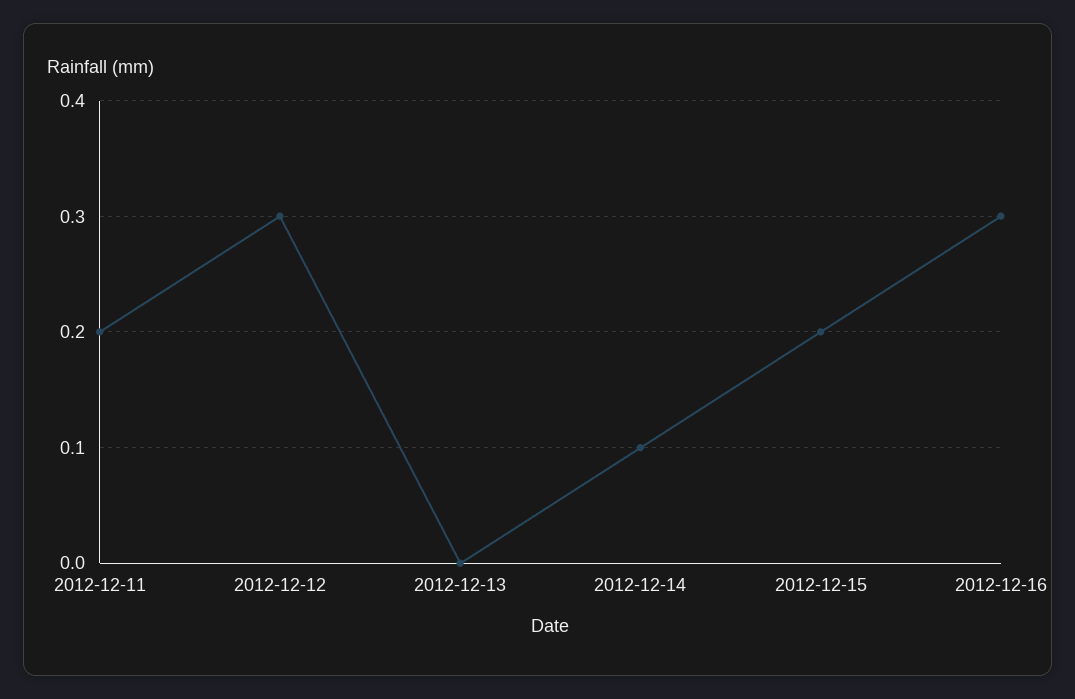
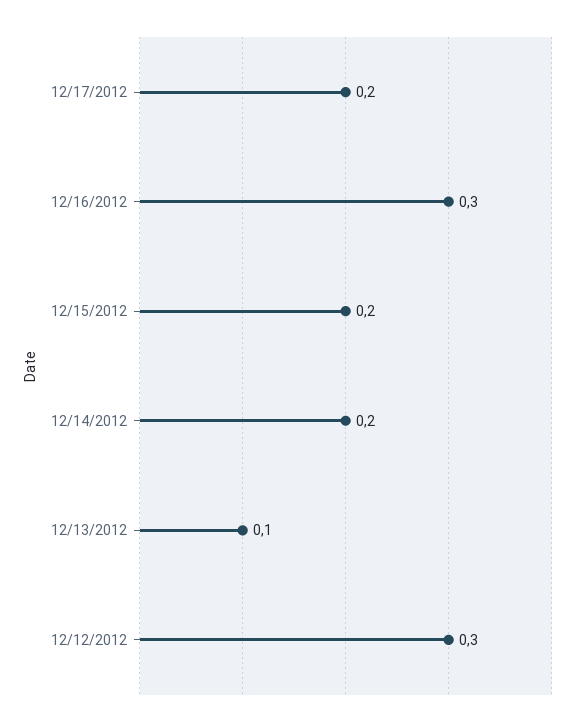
2012-12-11: 0.2 -> none
2012-12-13: 0 -> 0.1
2012-12-14: 0.1 -> 0.2
12/17/2012: none -> 0.2

